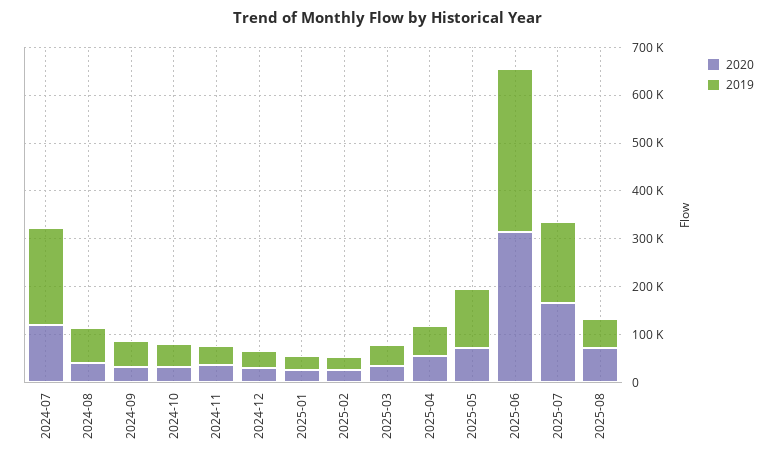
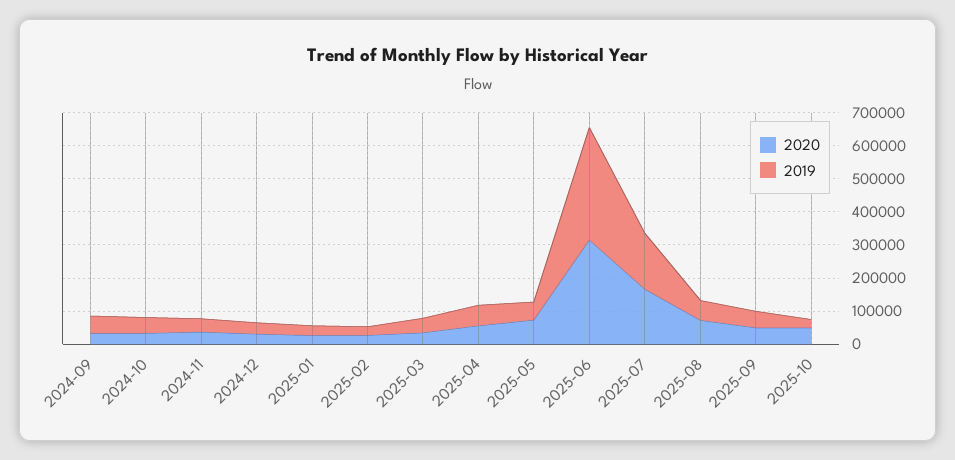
2020, 2024-07: 120000 -> none
2019, 2024-07: 200000 -> none
2020, 2024-08: 40000 -> none
2019, 2024-08: 80000 -> none
2019, 2025-05: 120000 -> 50000
2020, 2025-09: none -> 50000
2019, 2025-09: none -> 50000
2020, 2025-10: none -> 50000
2019, 2025-10: none -> 25000

